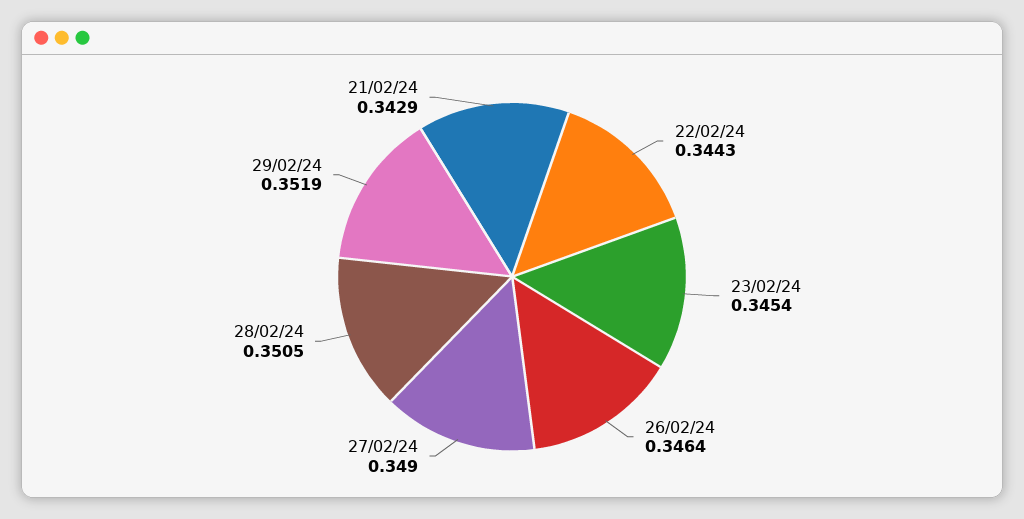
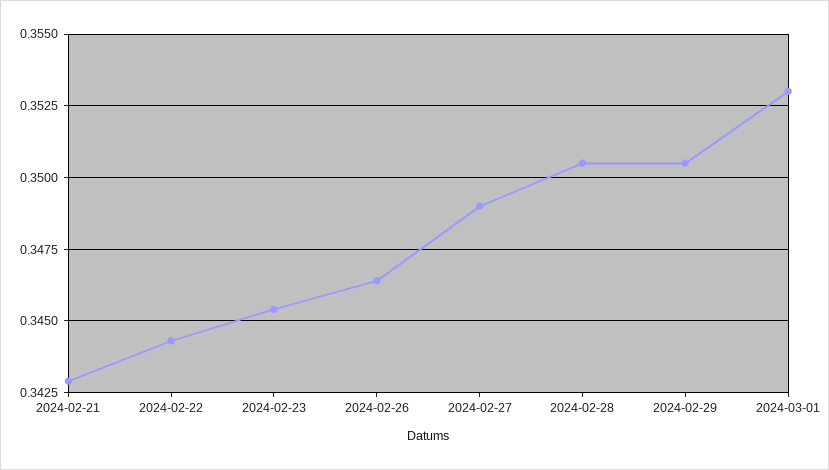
29/02/24: 0.3519 -> 0.3505
2024-03-01: none -> 0.353

